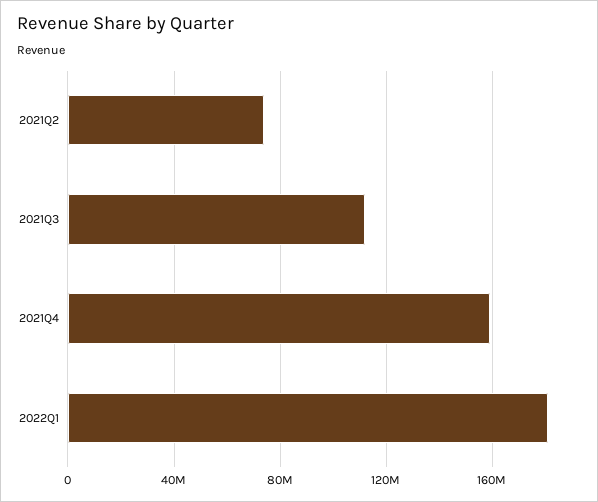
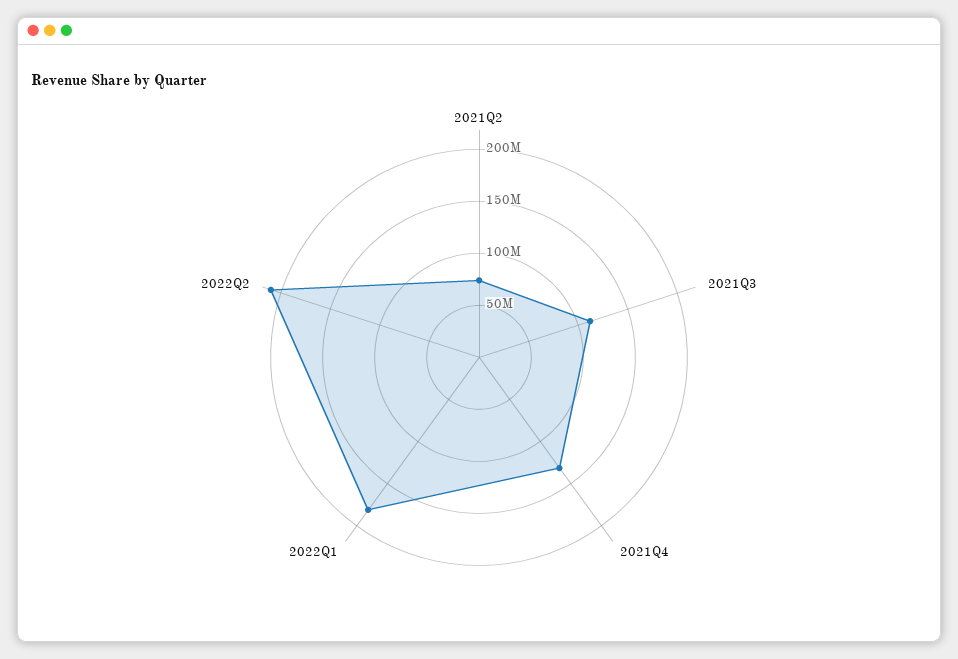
2021Q4: 160000000 -> 130000000
2022Q2: none -> 210000000

